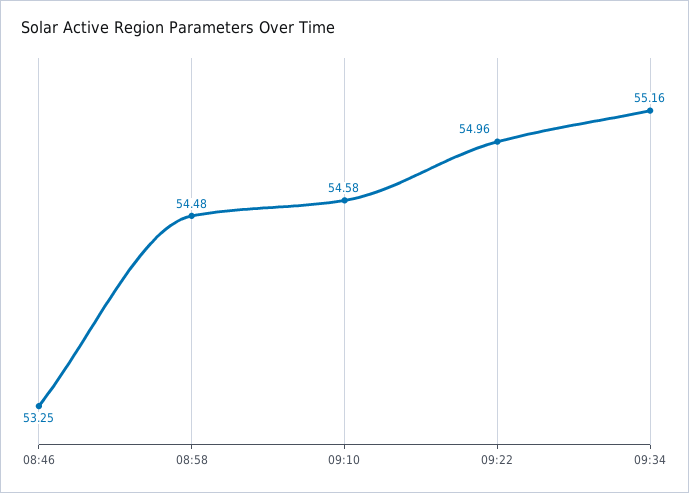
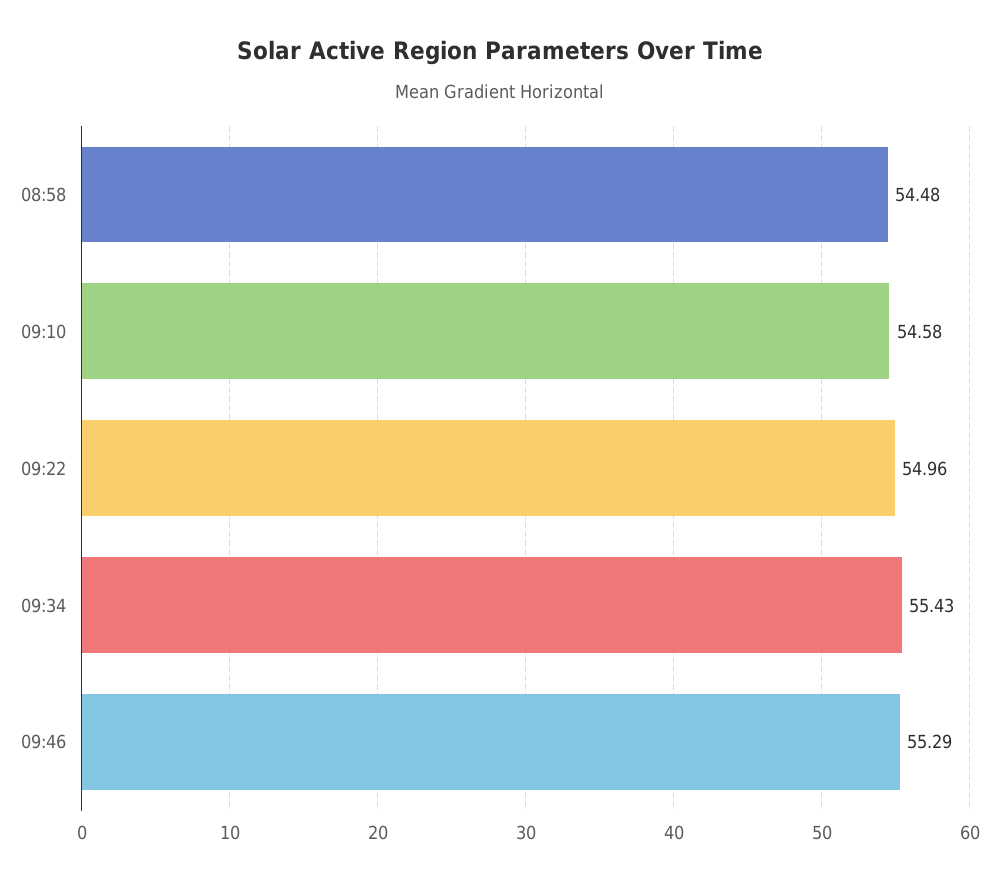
08:46: 53.25 -> none
09:34: 55.16 -> 55.43
09:46: none -> 55.29

